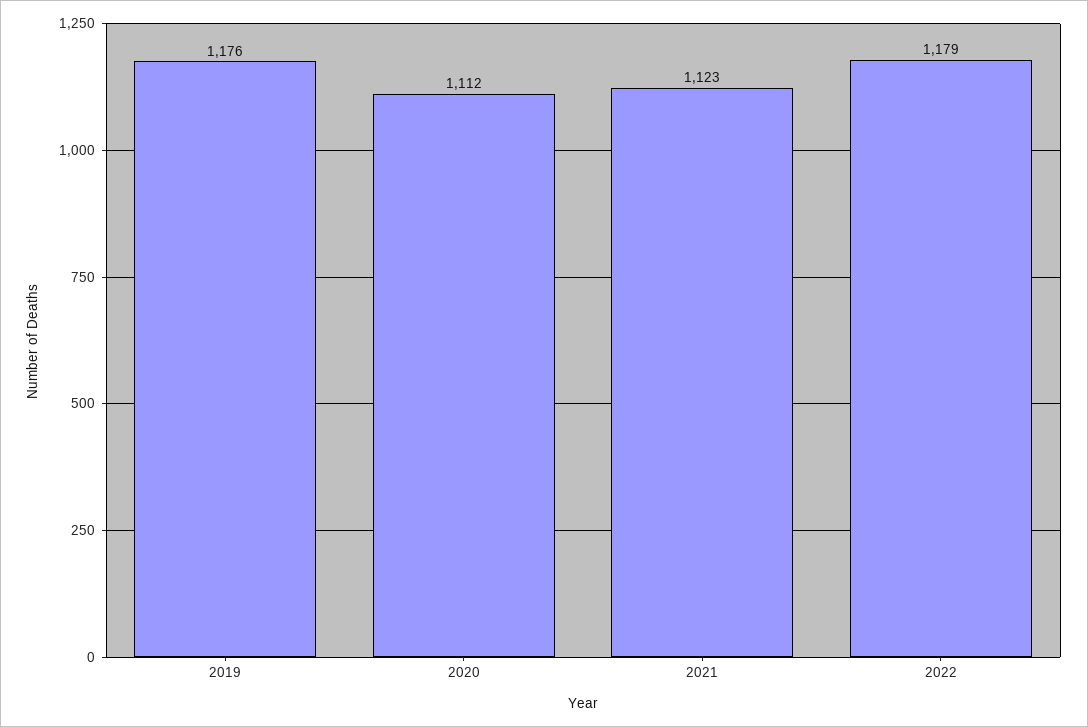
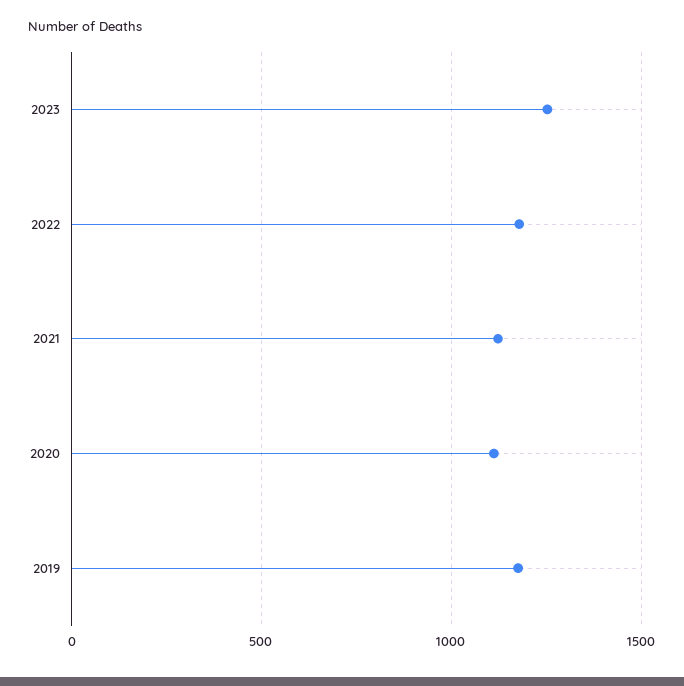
2023: none -> 1250

